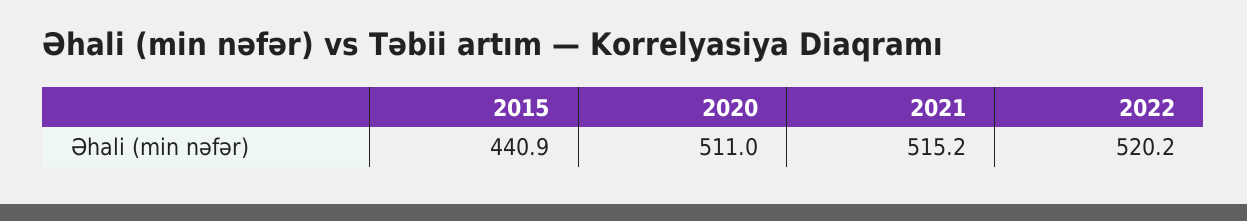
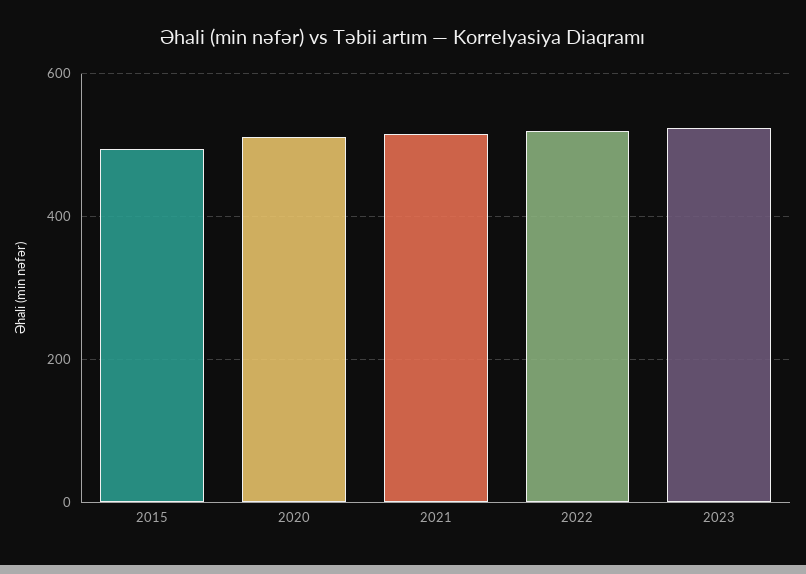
2015: 440.9 -> 500
2023: none -> 520

